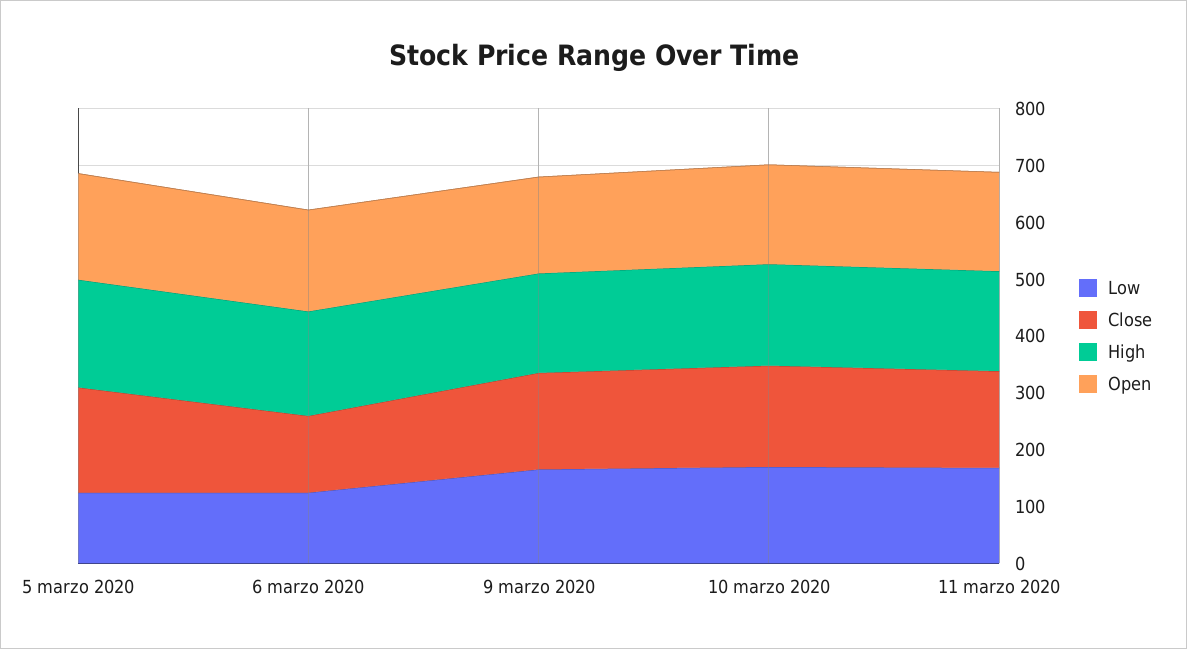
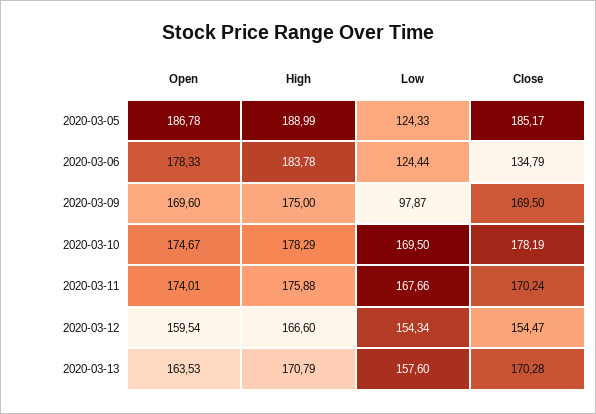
Low, 9 marzo 2020: 160 -> 97.87
Open, 2020-03-12: none -> 159.54
High, 2020-03-12: none -> 166.6
Low, 2020-03-12: none -> 154.34
Close, 2020-03-12: none -> 154.47
Open, 2020-03-13: none -> 163.53
High, 2020-03-13: none -> 170.79
Low, 2020-03-13: none -> 157.6
Close, 2020-03-13: none -> 170.28

